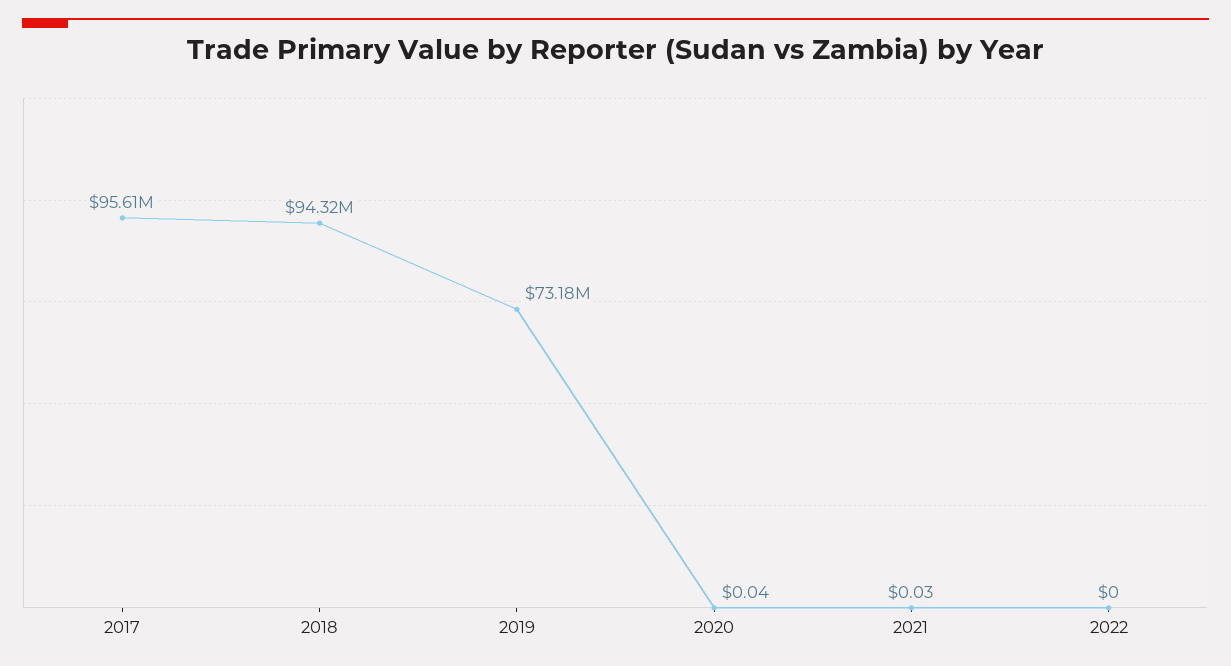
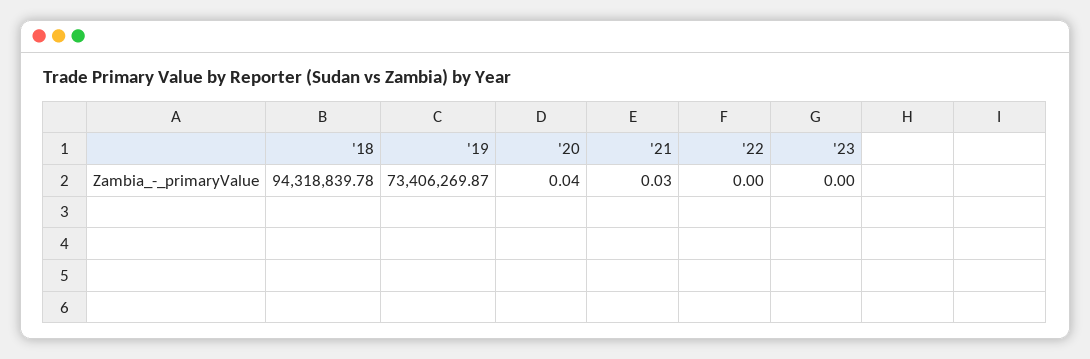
2017: 95610000 -> none
2019: 73180000 -> 73406269.87
'23: none -> 0

